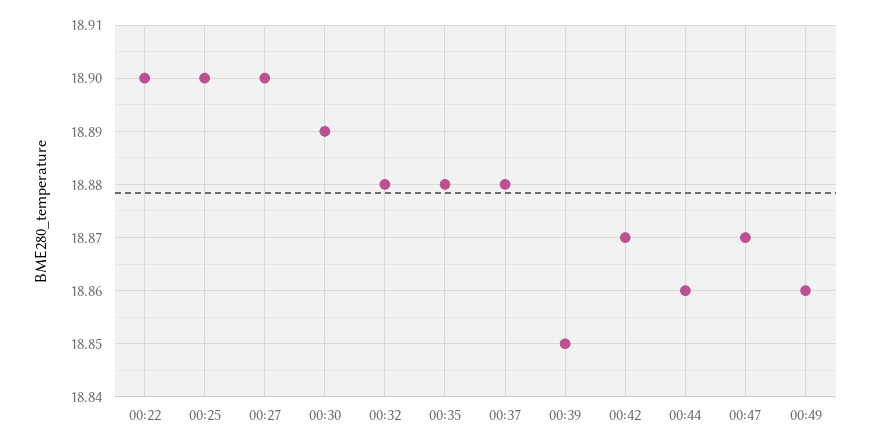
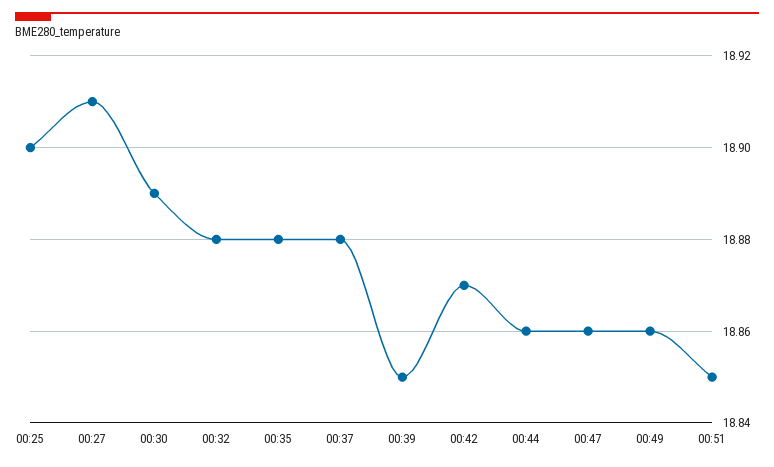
00:22: 18.9 -> none
00:27: 18.9 -> 18.91
00:47: 18.87 -> 18.86
00:51: none -> 18.85

